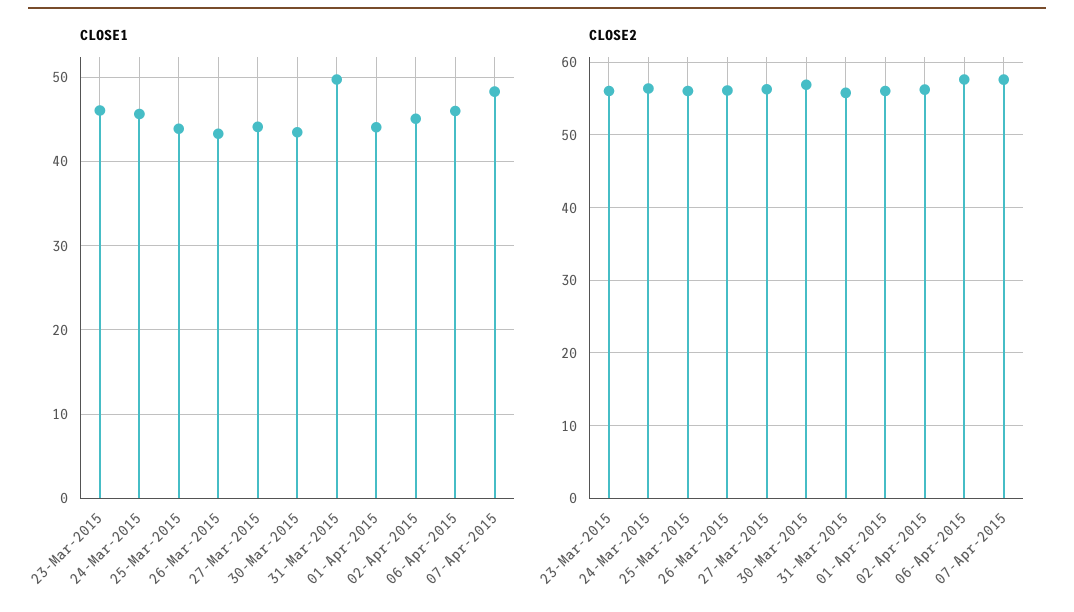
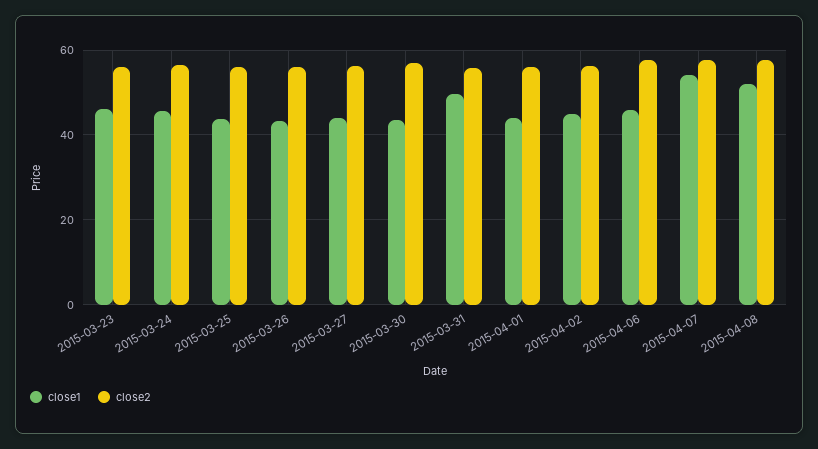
CLOSE1, 07-Apr-2015: 48 -> 54
CLOSE1, 2015-04-08: none -> 52
CLOSE2, 2015-04-08: none -> 58

